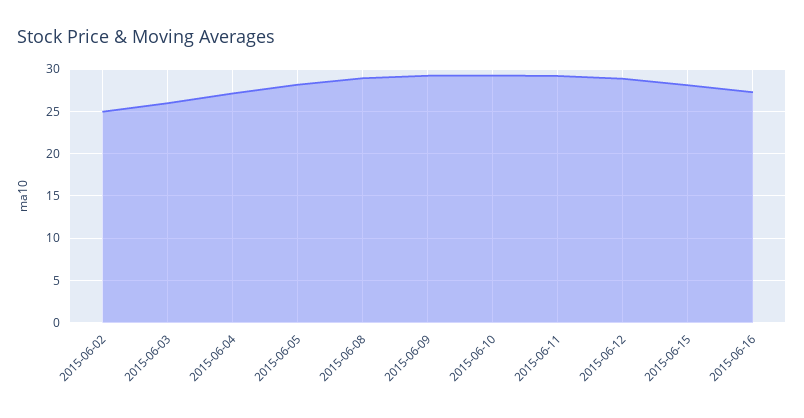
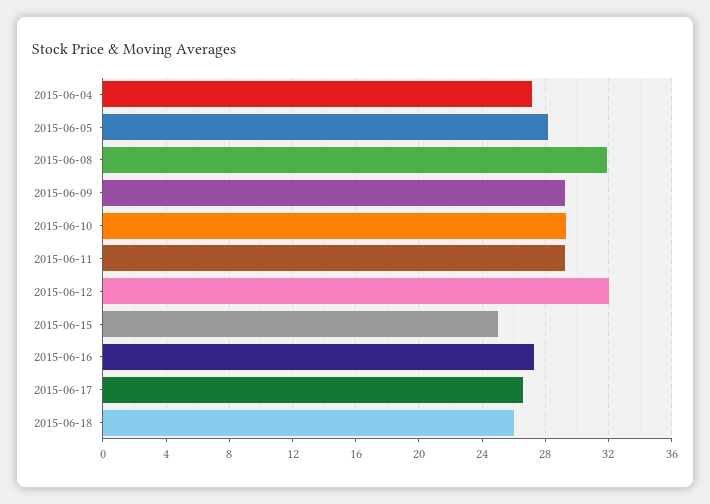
2015-06-02: 25 -> none
2015-06-03: 26 -> none
2015-06-08: 29 -> 32
2015-06-12: 29 -> 32
2015-06-15: 28 -> 25
2015-06-17: none -> 26.5
2015-06-18: none -> 26

